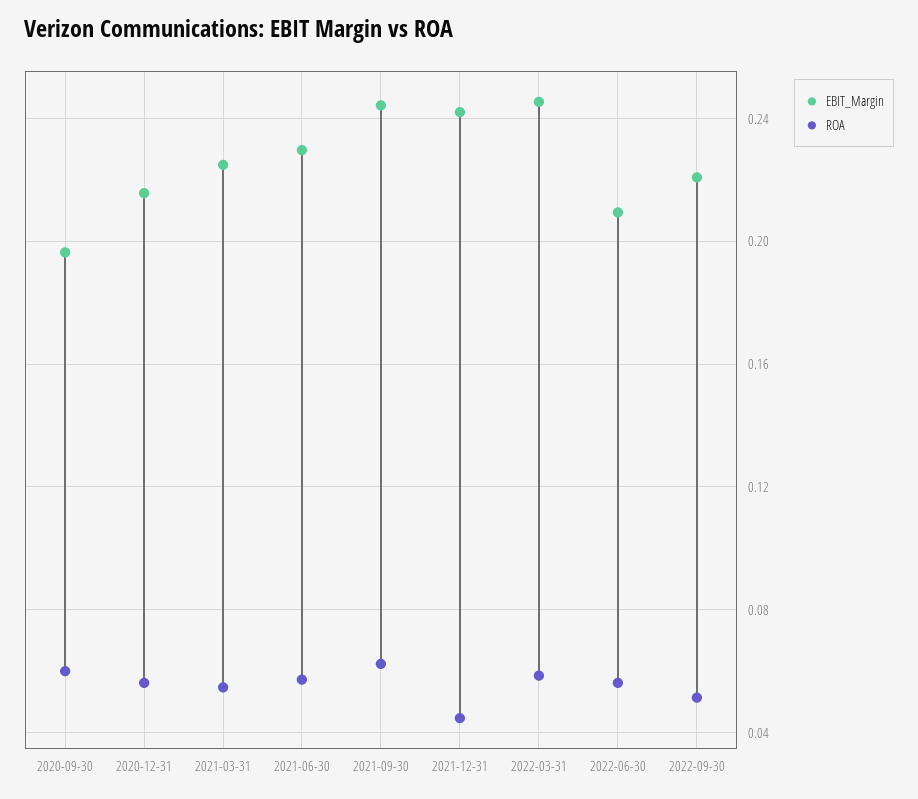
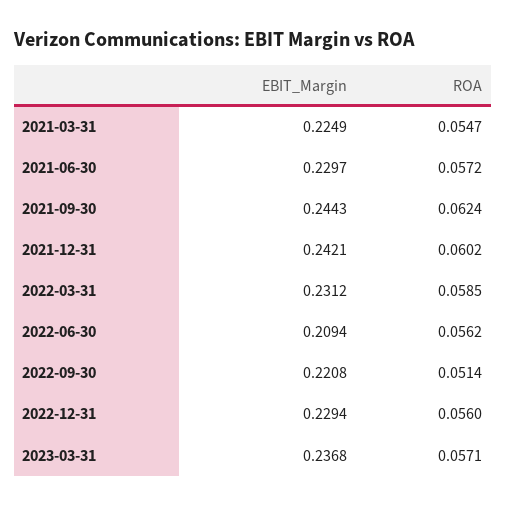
EBIT_Margin, 2020-09-30: 0.195 -> none
ROA, 2020-09-30: 0.06 -> none
EBIT_Margin, 2020-12-31: 0.215 -> none
ROA, 2020-12-31: 0.055 -> none
ROA, 2021-12-31: 0.045 -> 0.0602
EBIT_Margin, 2022-03-31: 0.245 -> 0.2312
EBIT_Margin, 2022-12-31: none -> 0.2294
ROA, 2022-12-31: none -> 0.056
EBIT_Margin, 2023-03-31: none -> 0.2368
ROA, 2023-03-31: none -> 0.0571

